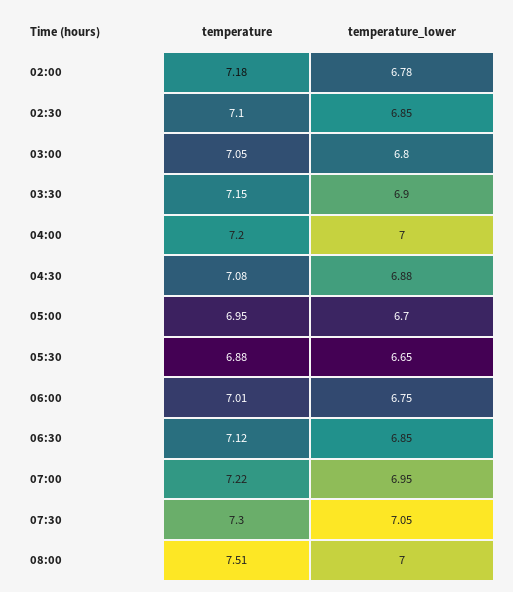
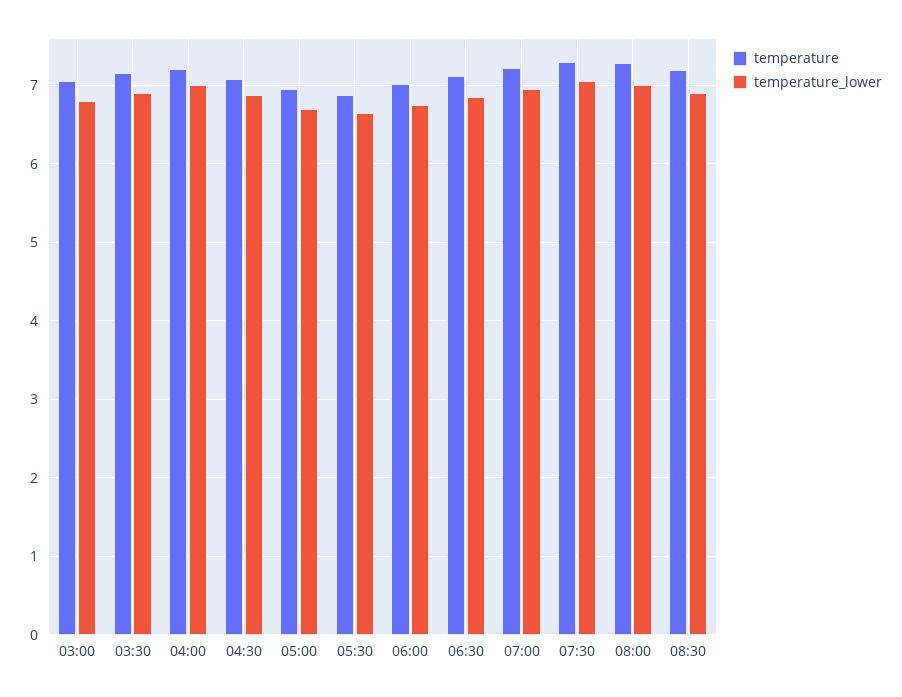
temperature, 02:00: 7.18 -> none
temperature_lower, 02:00: 6.78 -> none
temperature, 02:30: 7.1 -> none
temperature_lower, 02:30: 6.85 -> none
temperature, 08:00: 7.51 -> 7.3
temperature, 08:30: none -> 7.2
temperature_lower, 08:30: none -> 6.9

